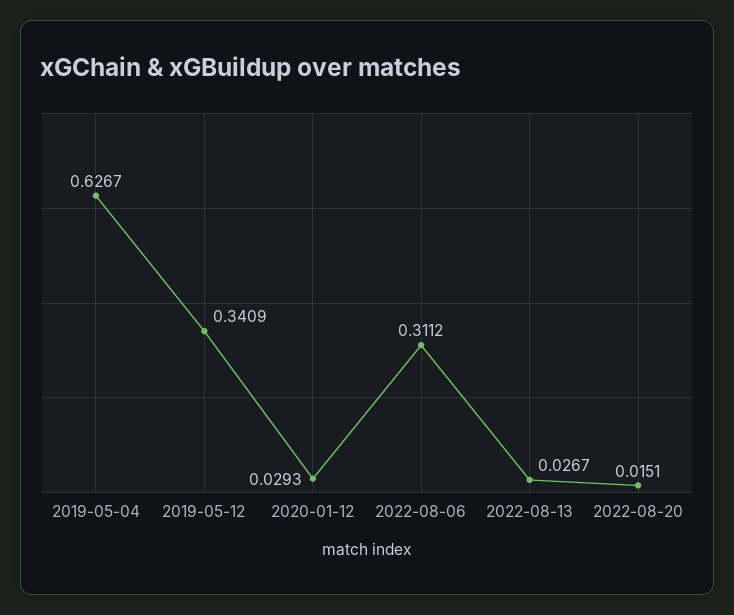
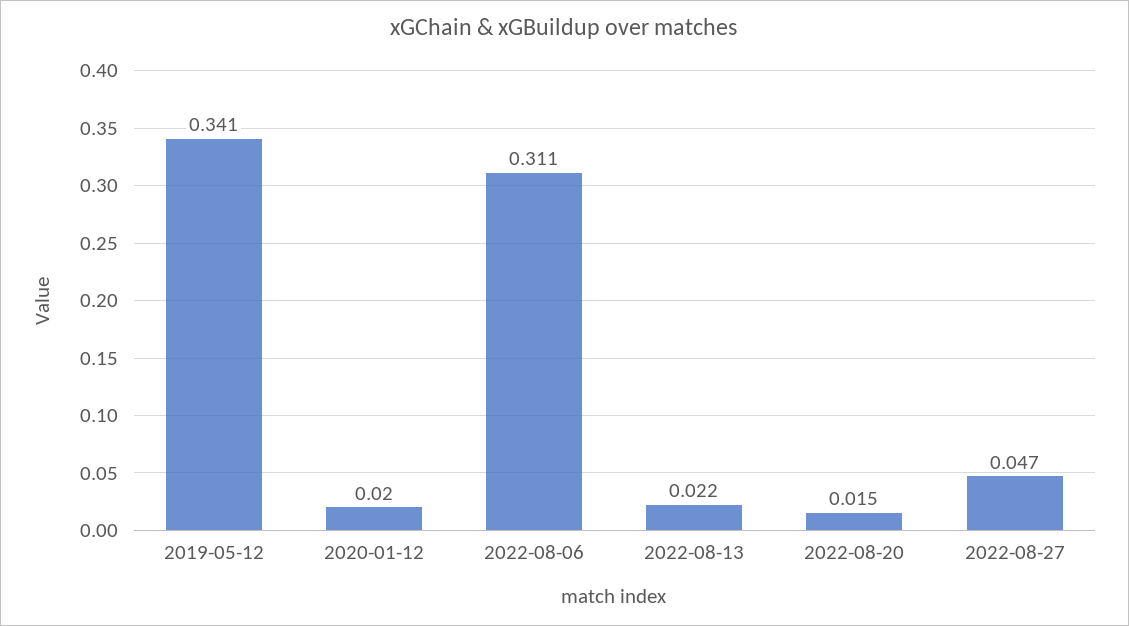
2019-05-04: 0.6267 -> none
2020-01-12: 0.0293 -> 0.02
2022-08-13: 0.0267 -> 0.022
2022-08-27: none -> 0.047

